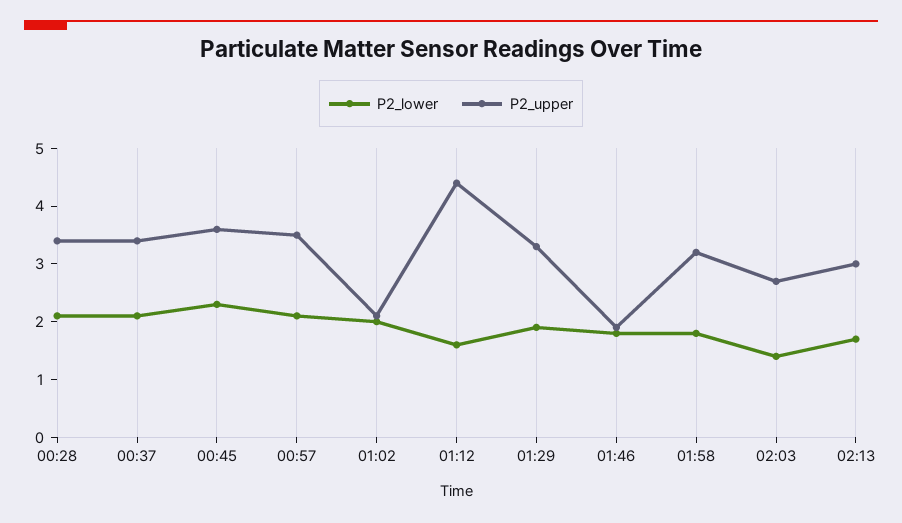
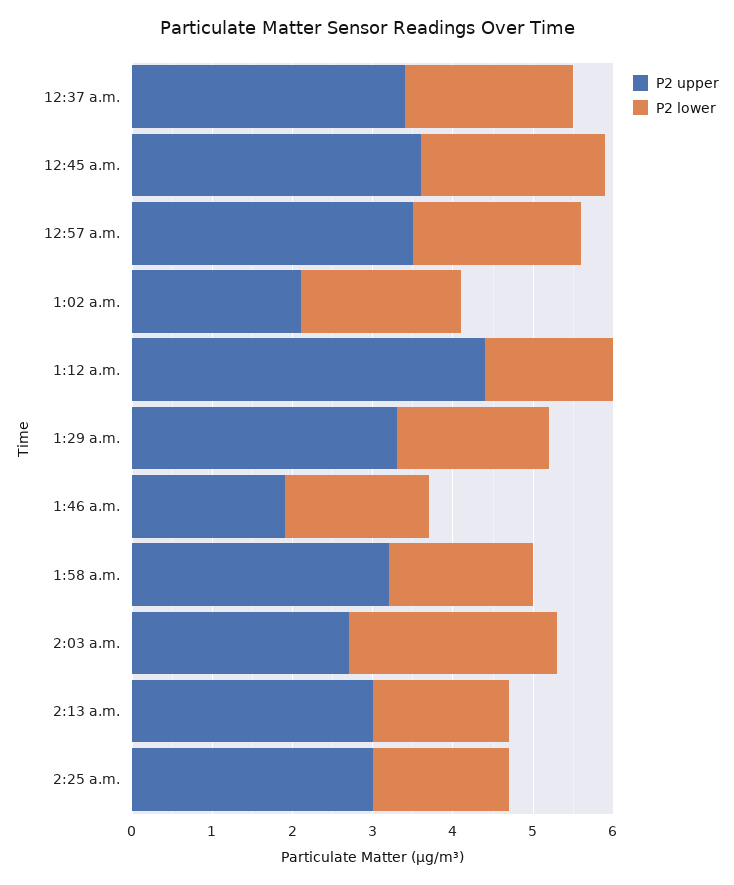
P2_lower, 00:28: 2 -> none
P2_upper, 00:28: 3.5 -> none
P2_lower, 02:03: 1.5 -> 2.6
P2_upper, 2:25 a.m.: none -> 3
P2_lower, 2:25 a.m.: none -> 1.7

